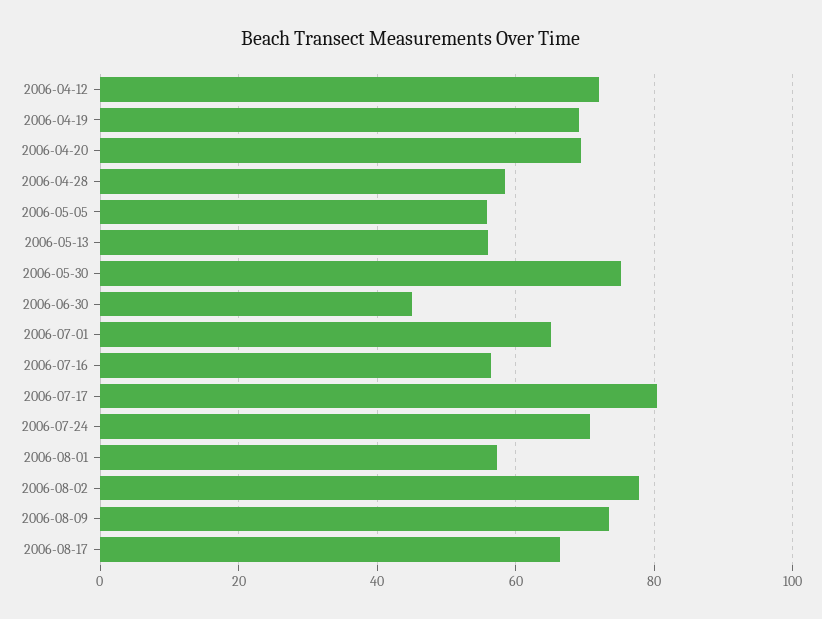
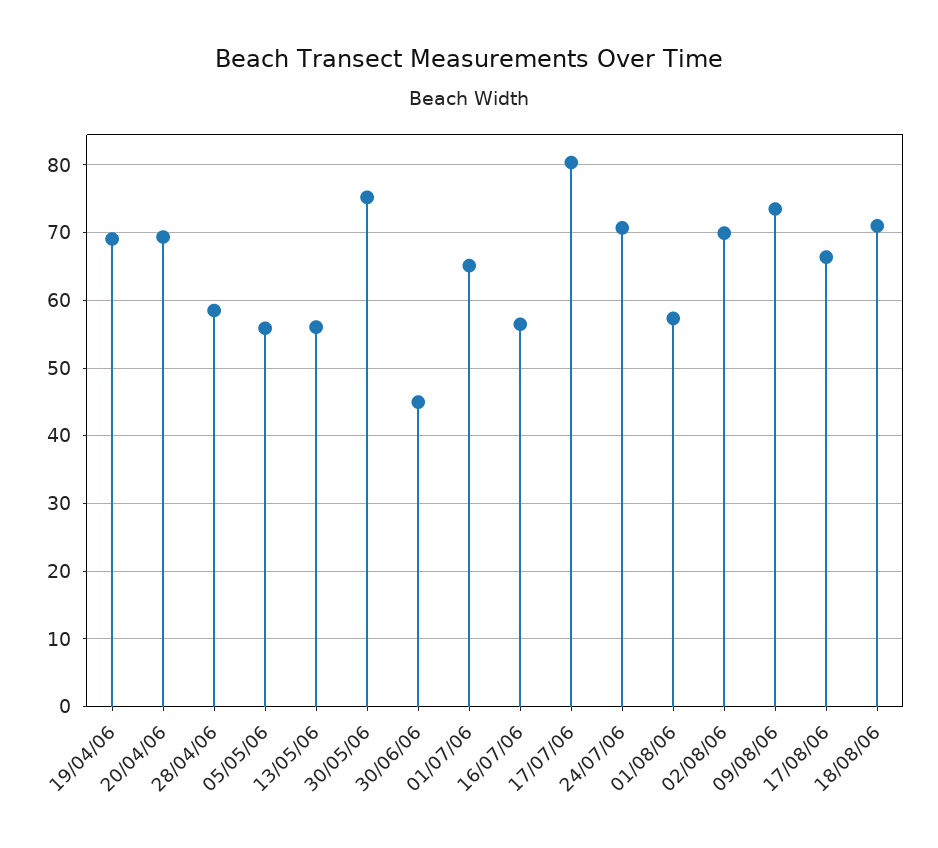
2006-04-12: 72 -> none
2006-08-02: 78 -> 70
18/08/06: none -> 71

